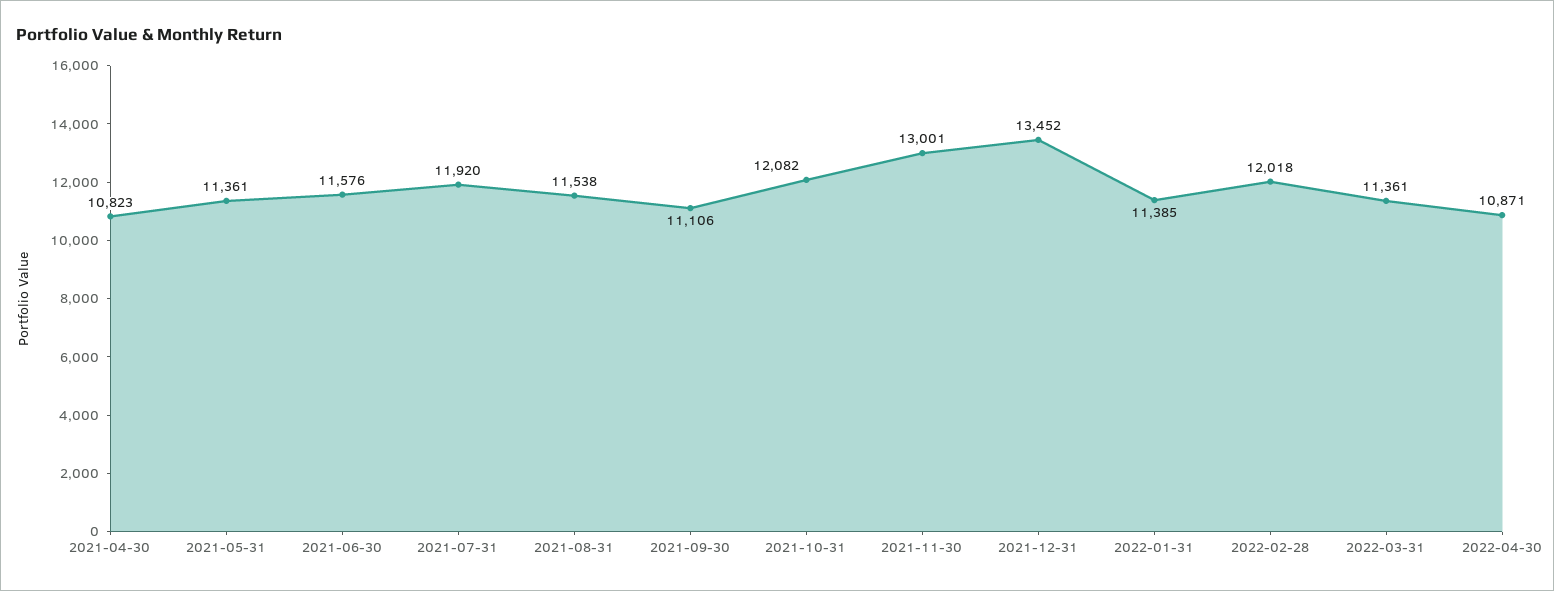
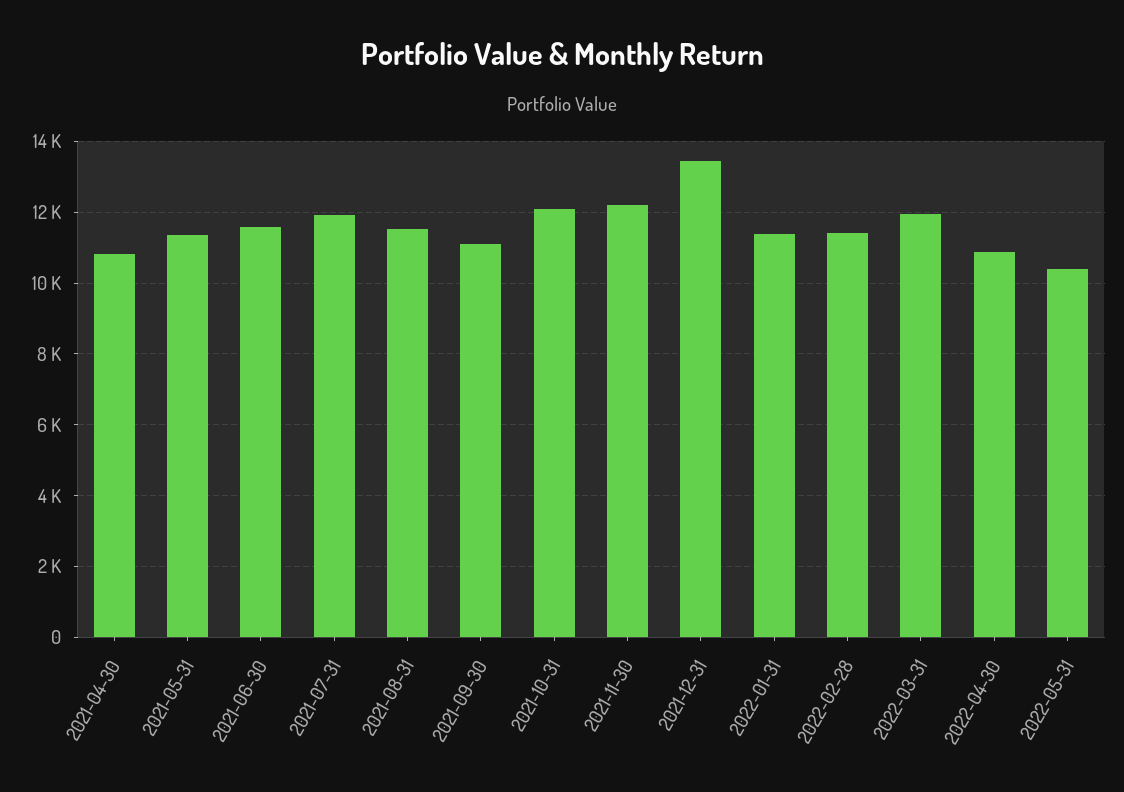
2021-11-30: 13001 -> 12200
2022-02-28: 12018 -> 11400
2022-03-31: 11361 -> 12000
2022-05-31: none -> 10400

